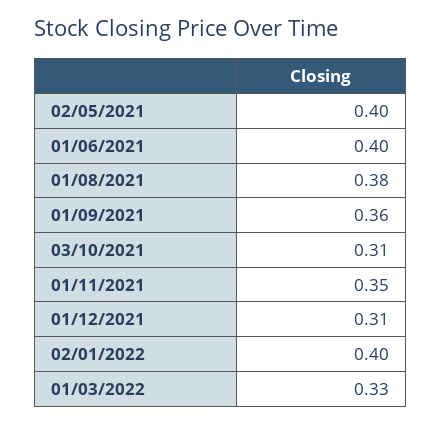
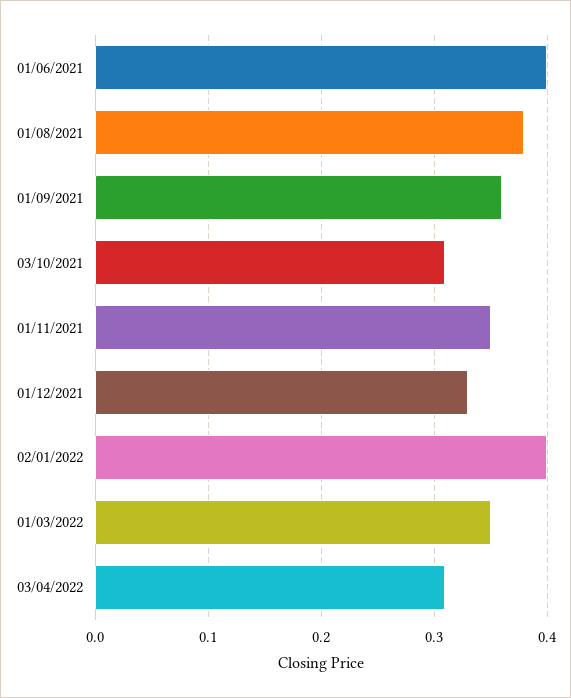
02/05/2021: 0.4 -> none
01/12/2021: 0.31 -> 0.33
01/03/2022: 0.33 -> 0.35
03/04/2022: none -> 0.31

